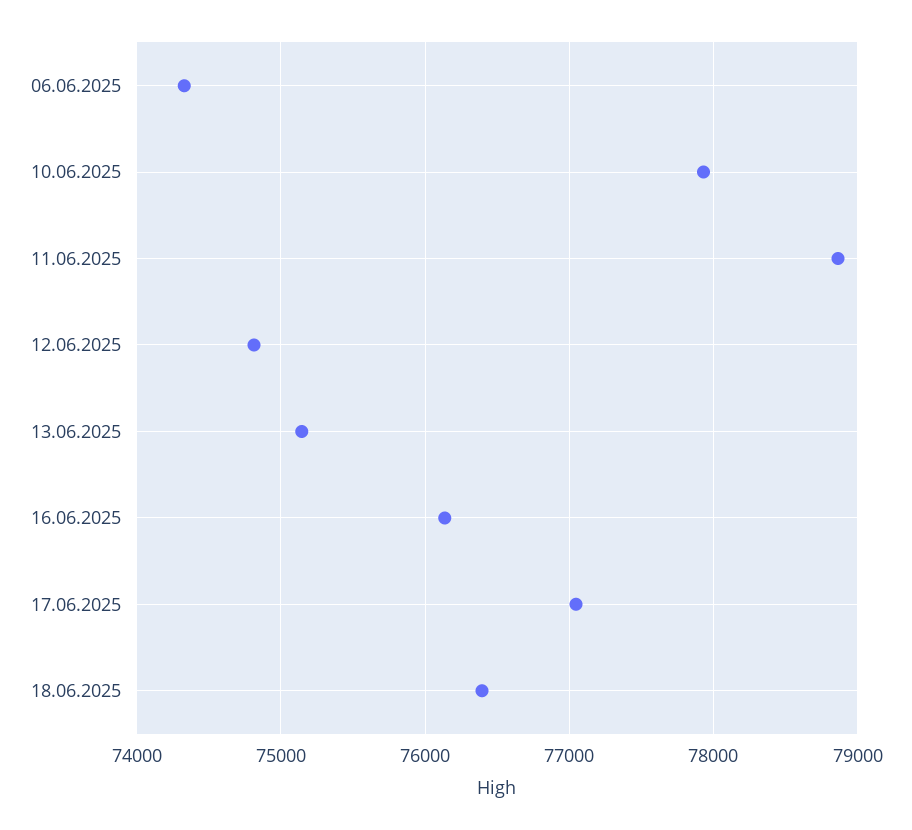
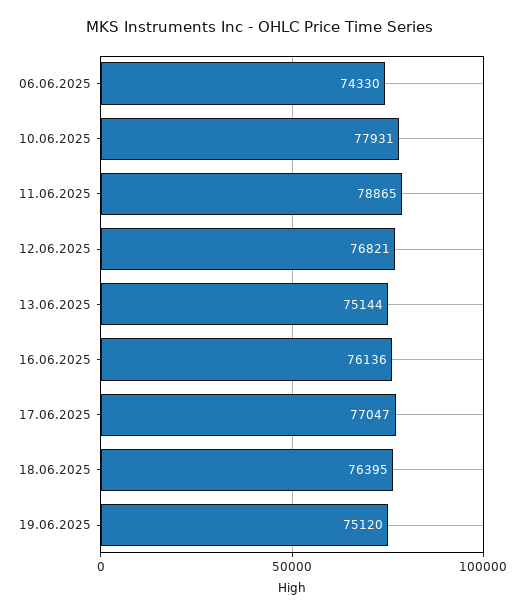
12.06.2025: 74800 -> 76821
19.06.2025: none -> 75120

